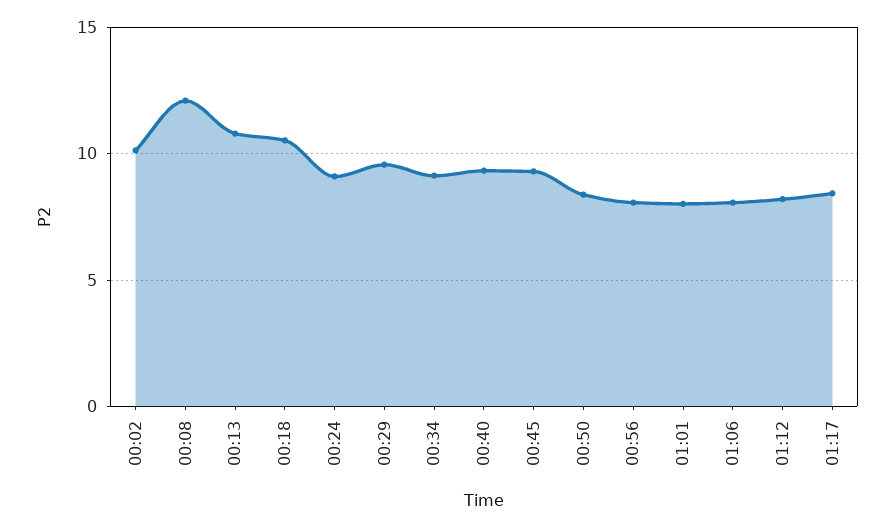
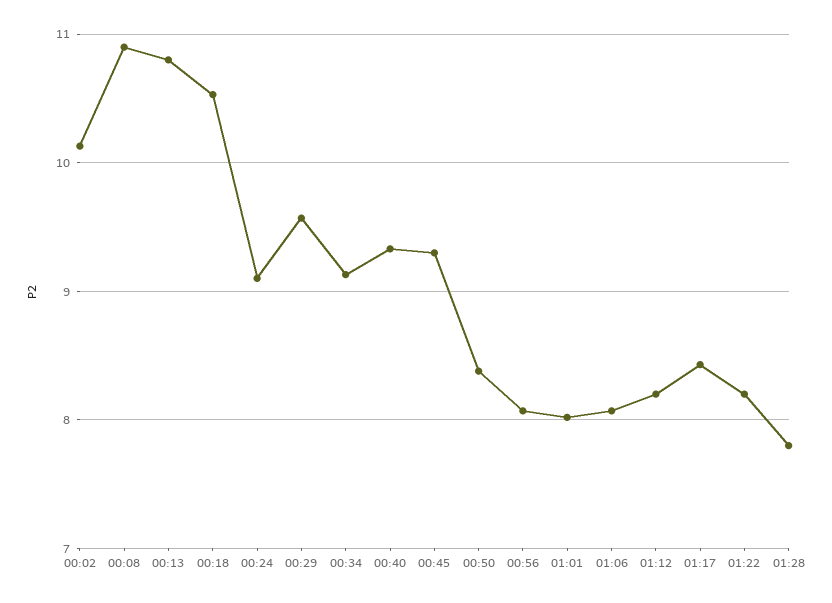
00:08: 12 -> 10.9
01:22: none -> 8.2
01:28: none -> 7.8

